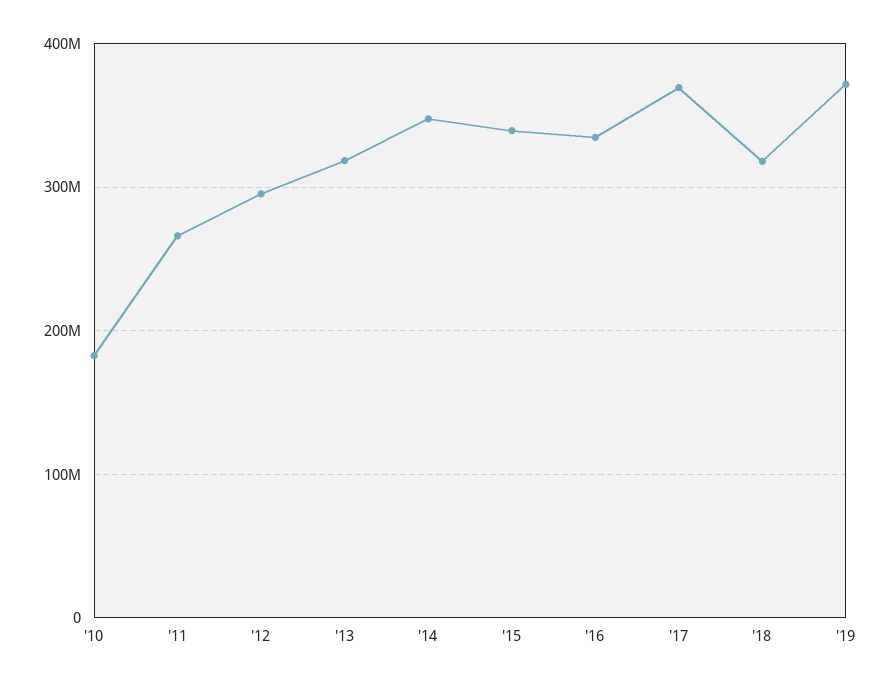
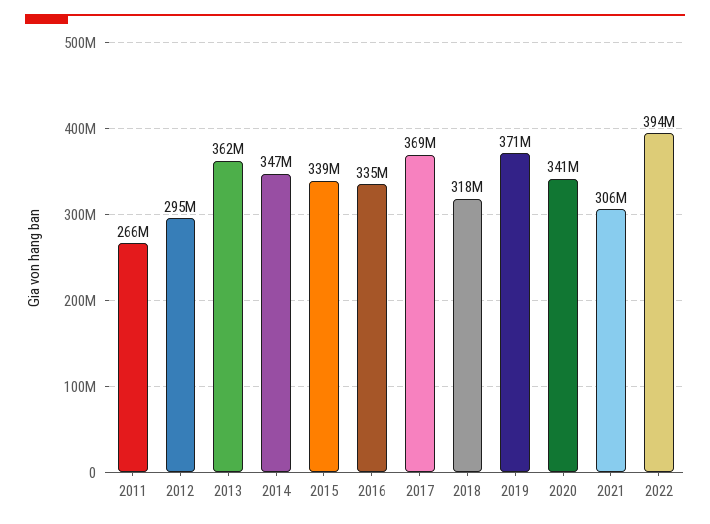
'10: 180000000 -> none
'13: 320000000 -> 362000000
2020: none -> 341000000
2021: none -> 306000000
2022: none -> 394000000

